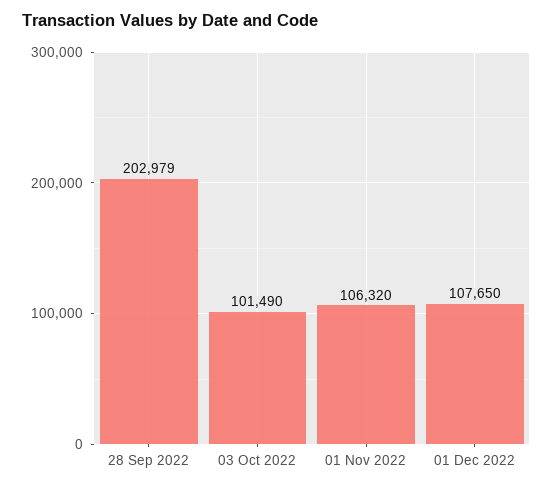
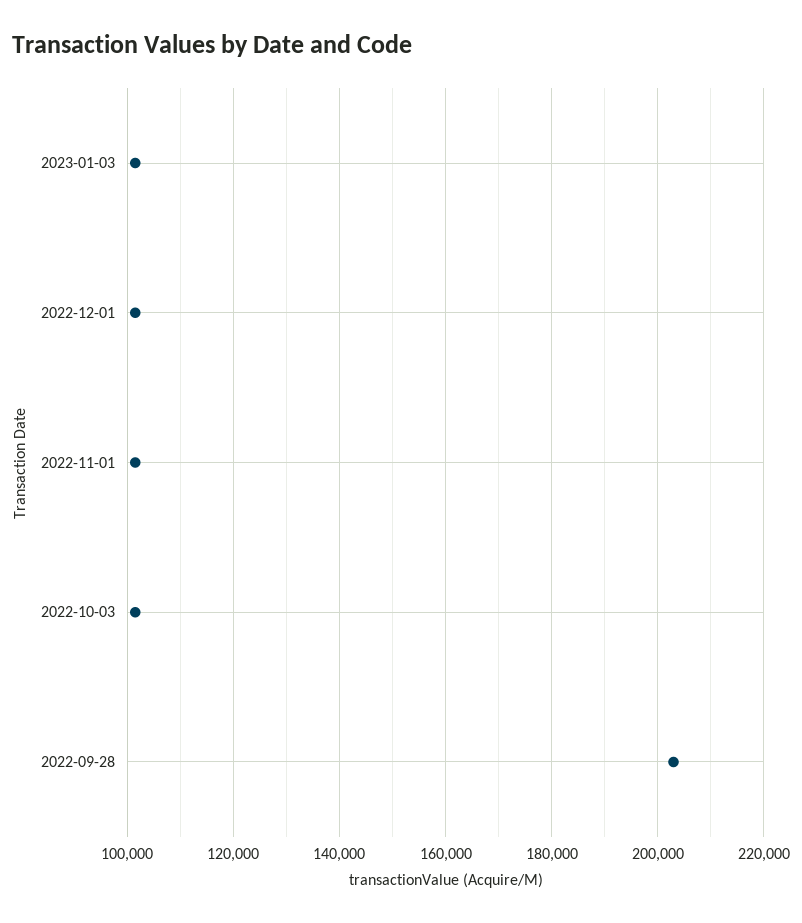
01 Nov 2022: 106320 -> 102000
01 Dec 2022: 107650 -> 102000
2023-01-03: none -> 102000

